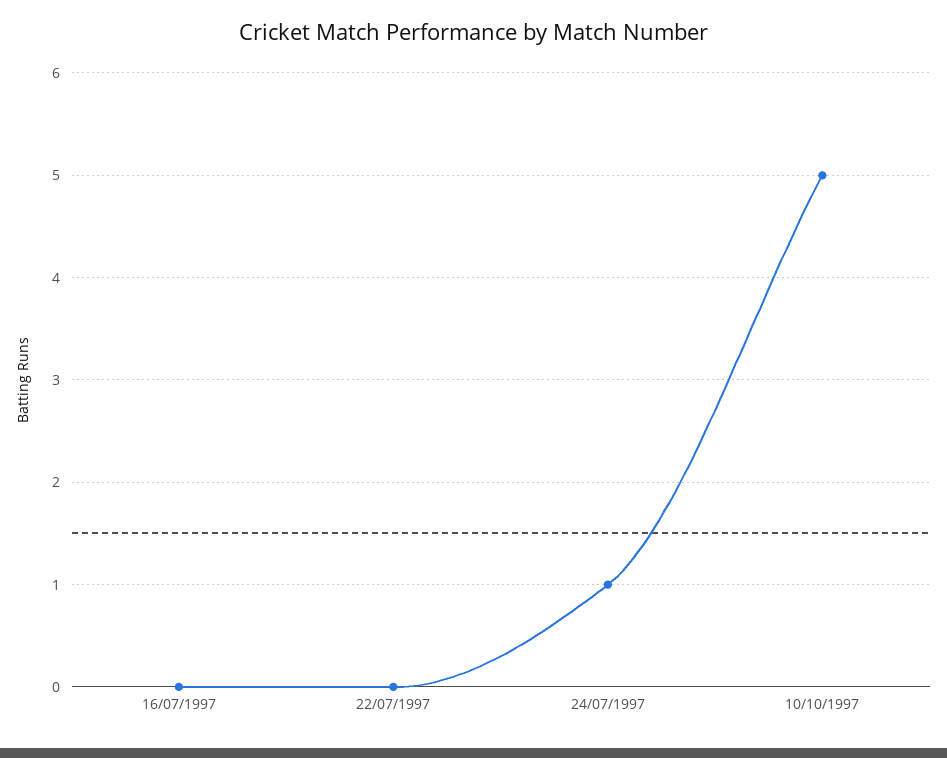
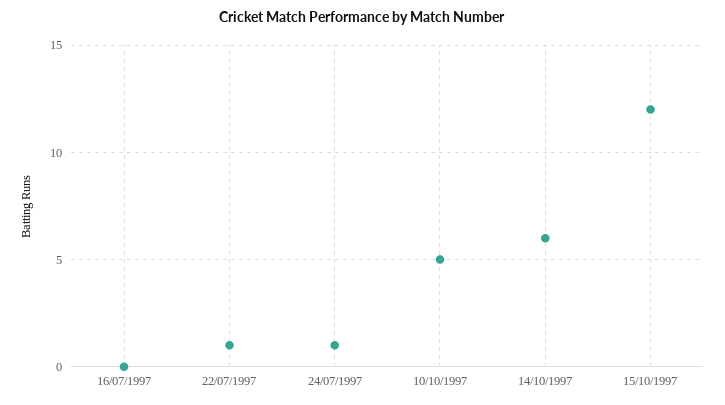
22/07/1997: 0 -> 1
14/10/1997: none -> 6
15/10/1997: none -> 12

